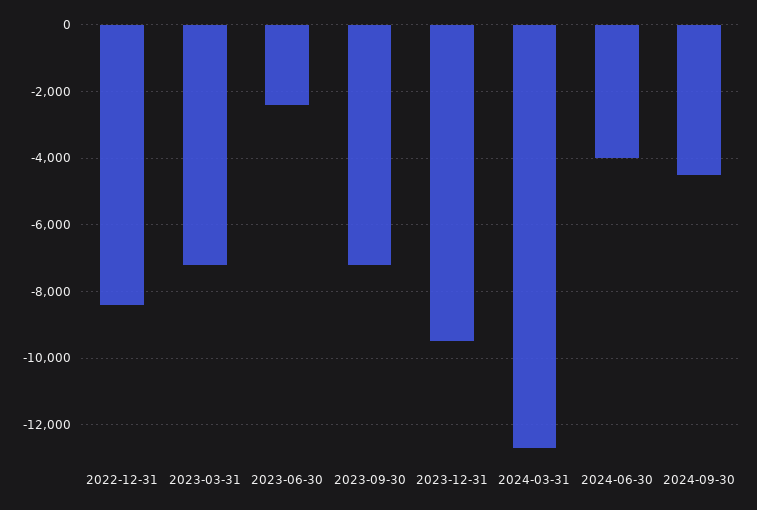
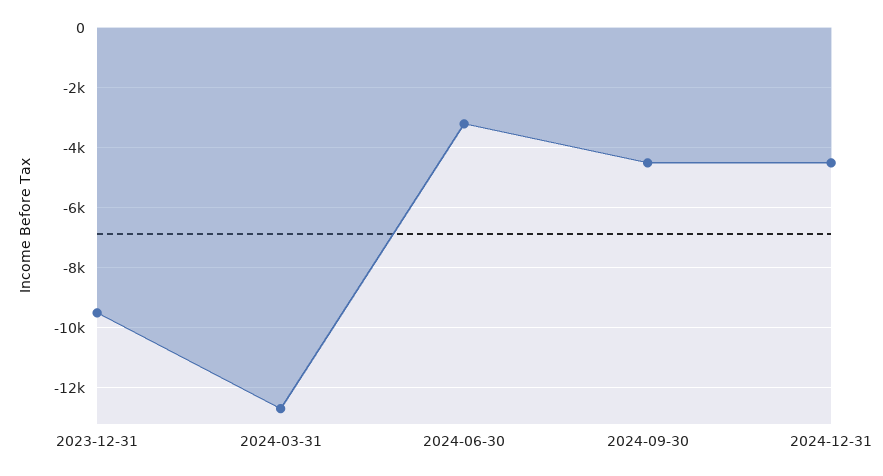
2022-12-31: -8400 -> none
2023-03-31: -7200 -> none
2023-06-30: -2400 -> none
2023-09-30: -7200 -> none
2024-06-30: -4000 -> -3250
2024-12-31: none -> -4500

